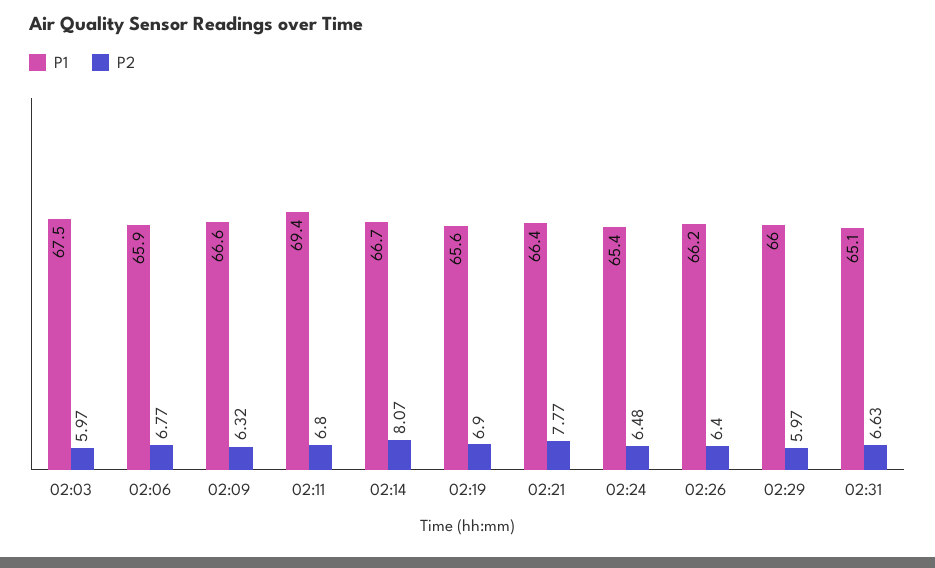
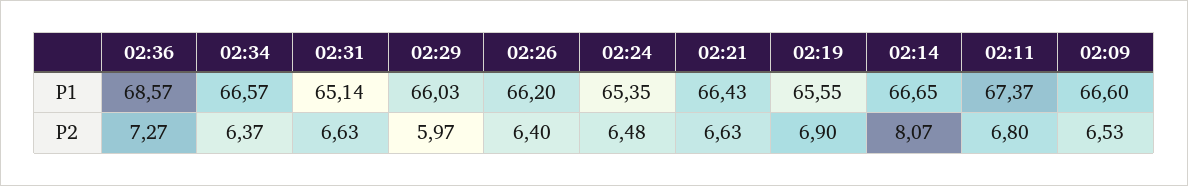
P1, 02:03: 67.5 -> none
P2, 02:03: 5.97 -> none
P1, 02:06: 65.9 -> none
P2, 02:06: 6.77 -> none
P2, 02:09: 6.32 -> 6.53
P1, 02:11: 69.4 -> 67.37
P2, 02:21: 7.77 -> 6.63
P1, 02:36: none -> 68.57
P1, 02:34: none -> 66.57
P2, 02:36: none -> 7.27
P2, 02:34: none -> 6.37

